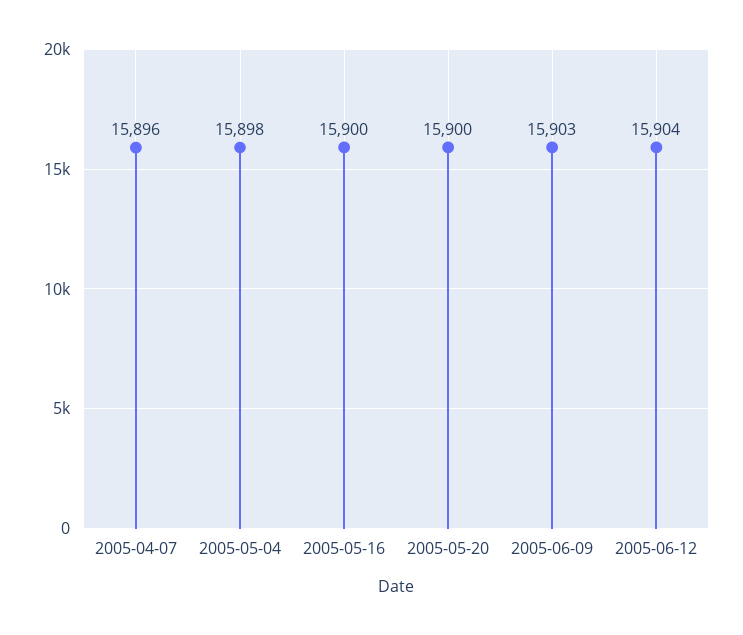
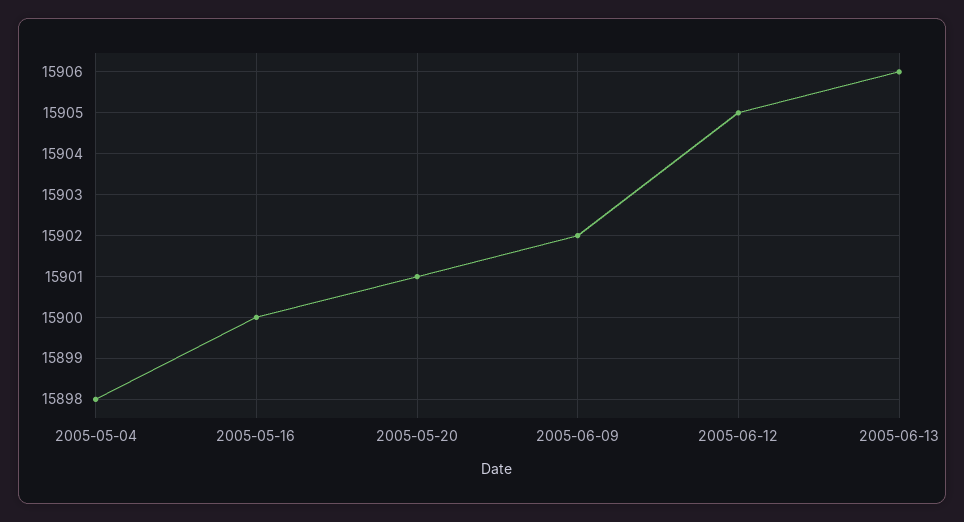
2005-04-07: 15896 -> none
2005-05-20: 15900 -> 15901
2005-06-09: 15903 -> 15902
2005-06-12: 15904 -> 15905
2005-06-13: none -> 15906

